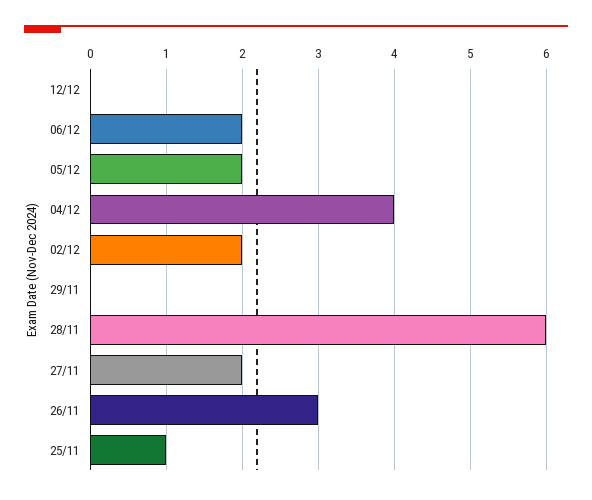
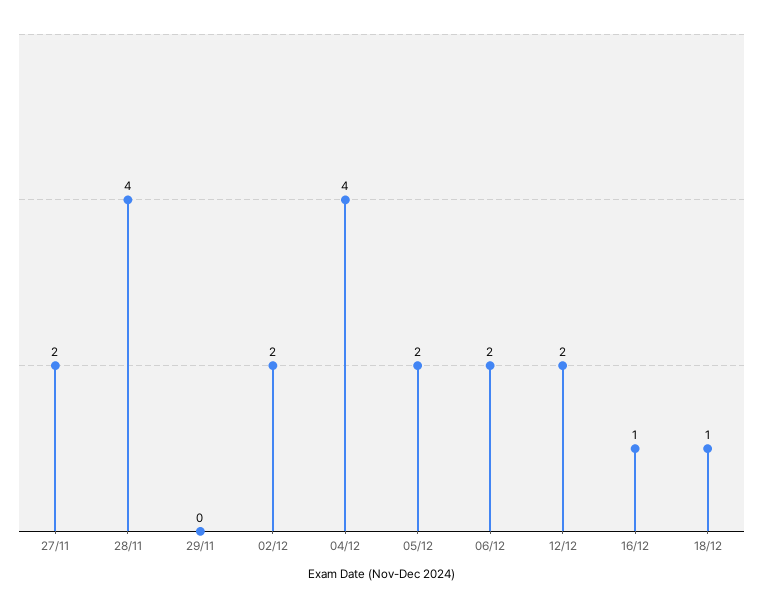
12/12: 0 -> 2
28/11: 6 -> 4
26/11: 3 -> none
25/11: 1 -> none
16/12: none -> 1
18/12: none -> 1

